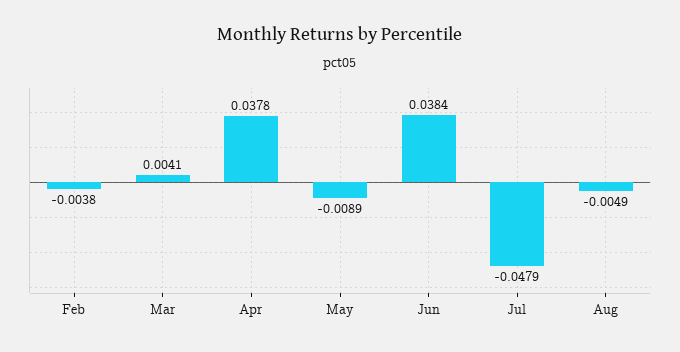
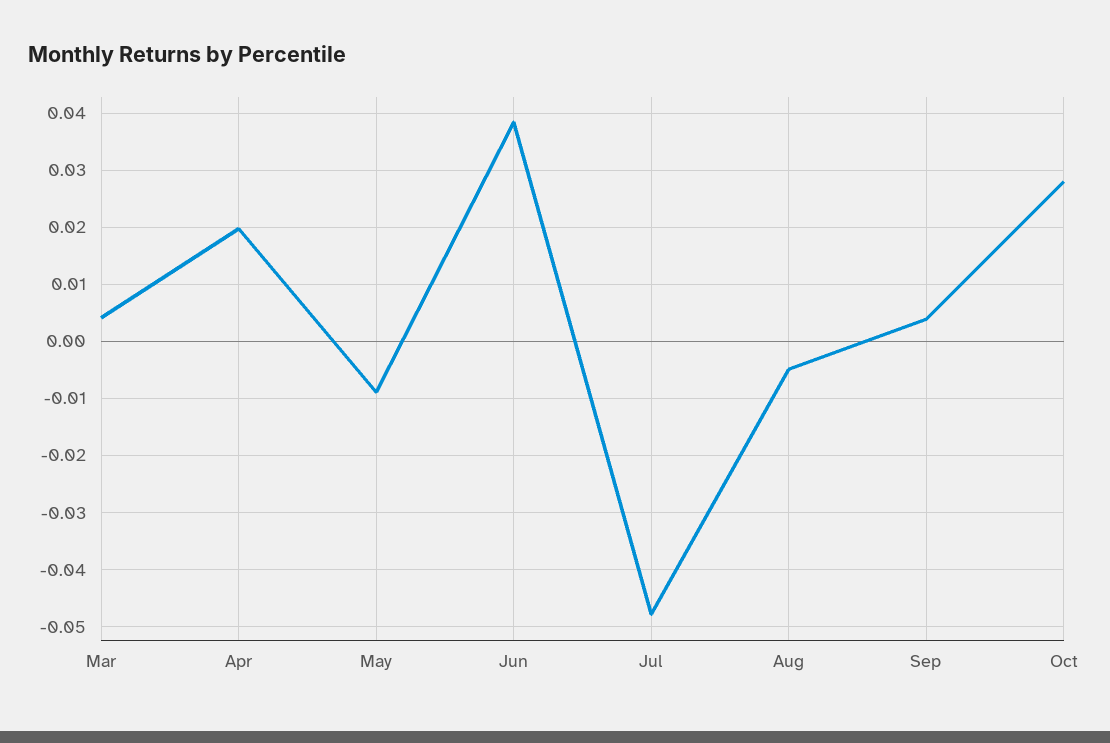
Feb: -0.0038 -> none
Apr: 0.0378 -> 0.02
Sep: none -> 0.004
Oct: none -> 0.028

